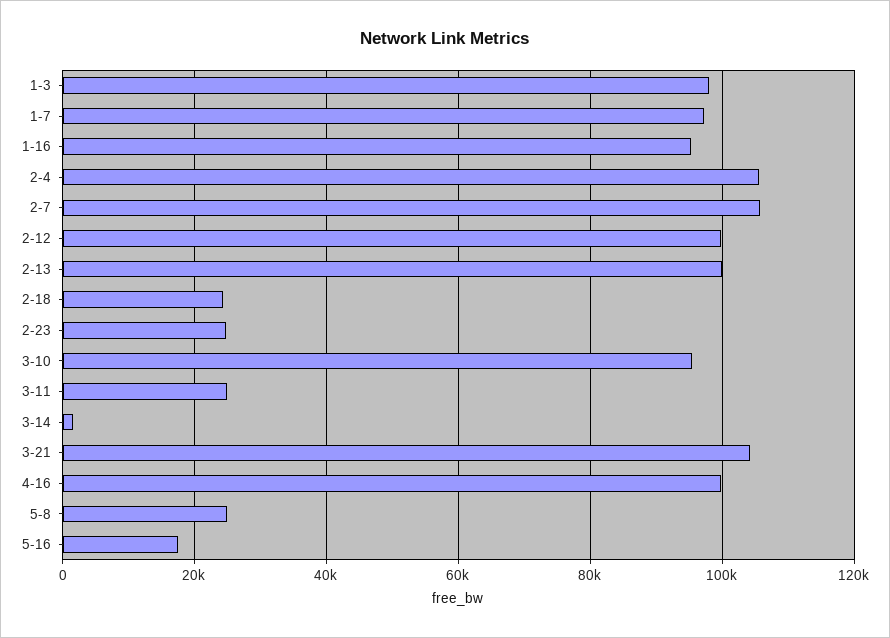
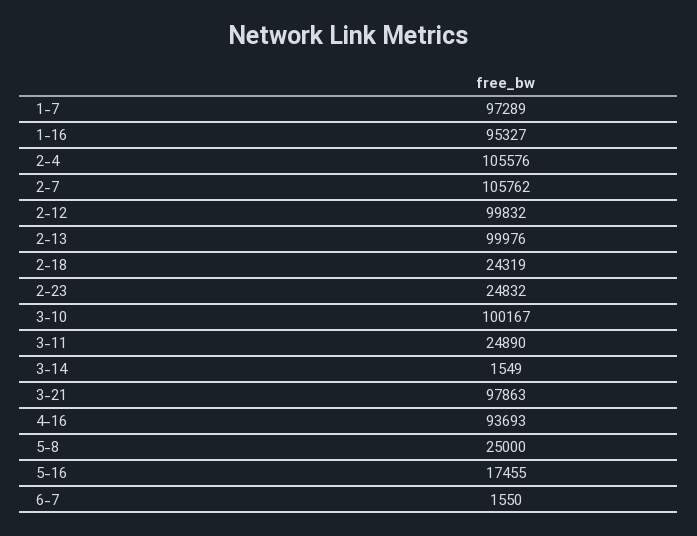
1-3: 98000 -> none
3-10: 96000 -> 100167
3-21: 104000 -> 97863
4-16: 100000 -> 93693
6-7: none -> 1550

